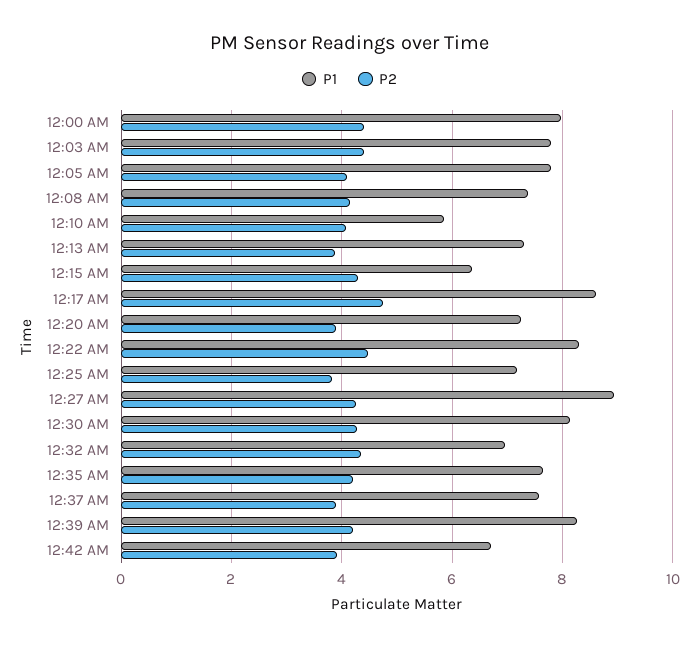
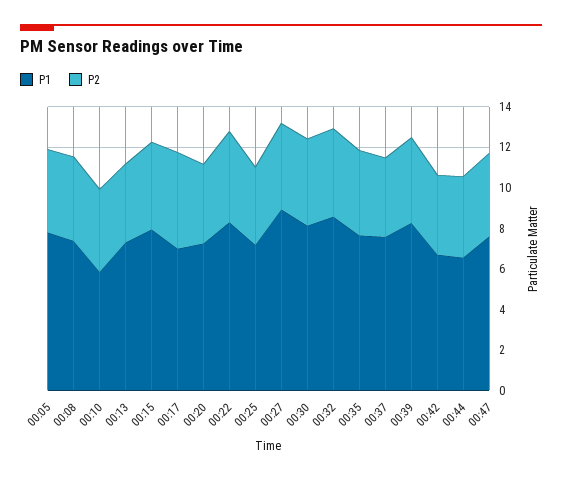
P1, 12:00 AM: 8 -> none
P2, 12:00 AM: 4.4 -> none
P1, 12:03 AM: 7.8 -> none
P2, 12:03 AM: 4.4 -> none
P1, 12:15 AM: 6.4 -> 8
P1, 12:17 AM: 8.6 -> 7
P1, 12:32 AM: 7 -> 8.5
P1, 00:44: none -> 6.5
P2, 00:44: none -> 4
P1, 00:47: none -> 7.5
P2, 00:47: none -> 4

